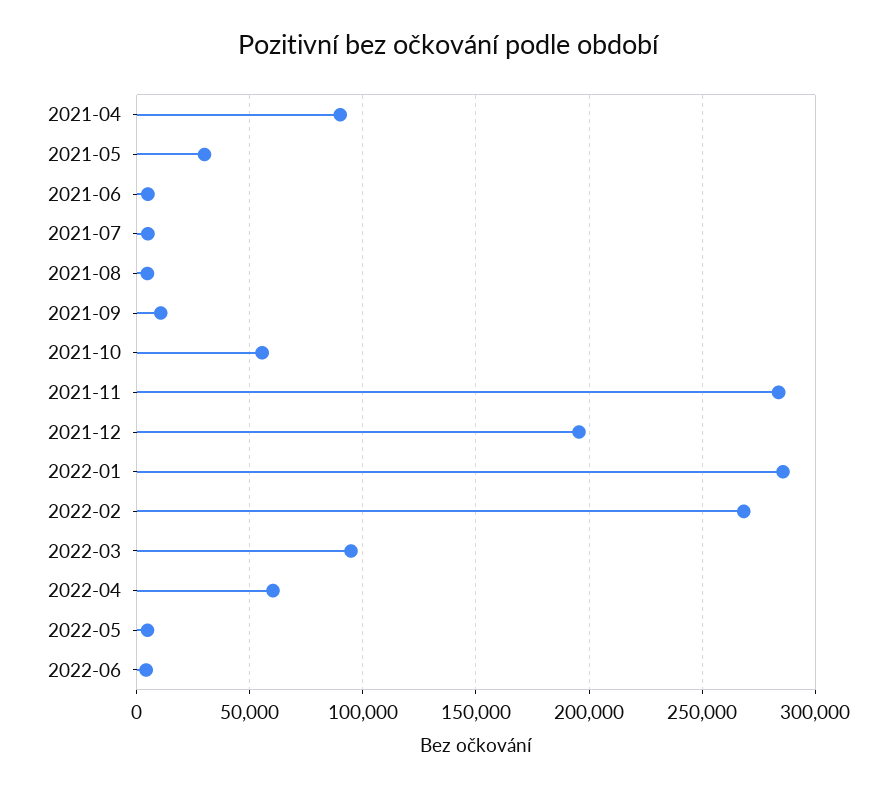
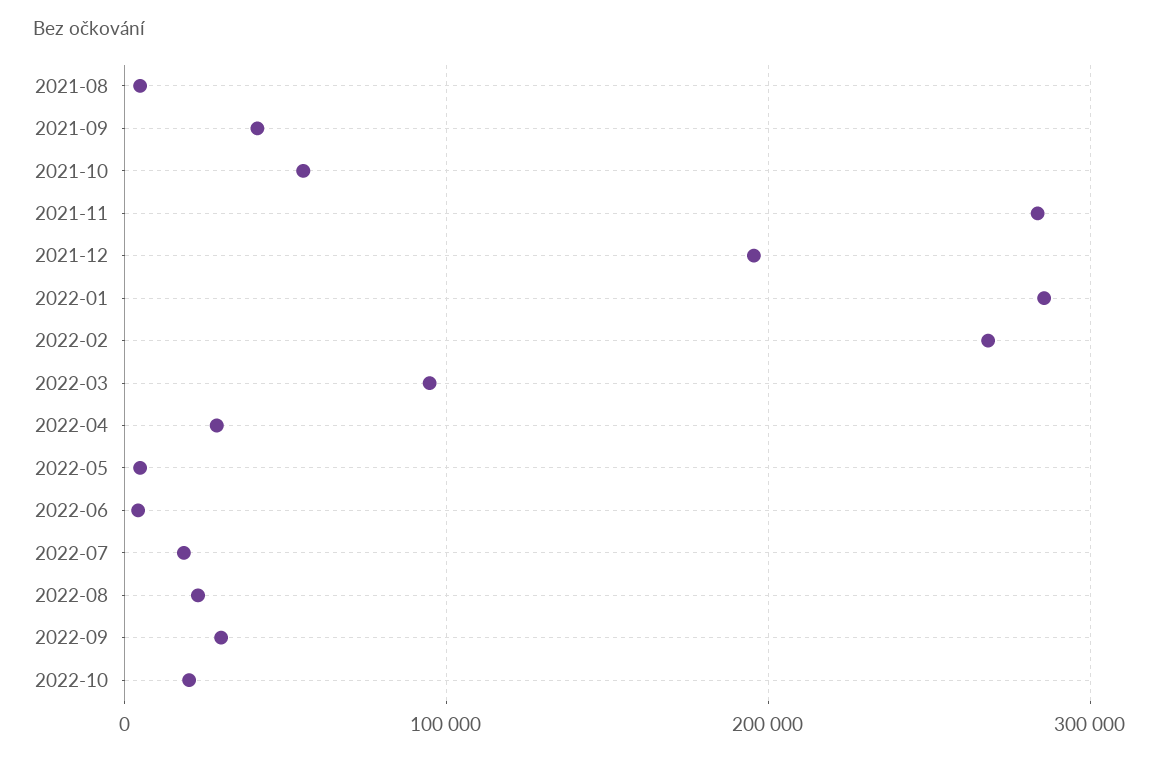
2021-04: 90000 -> none
2021-05: 30000 -> none
2021-06: 5000 -> none
2021-07: 5000 -> none
2021-09: 10000 -> 40000
2022-04: 60000 -> 30000
2022-07: none -> 20000
2022-08: none -> 20000
2022-09: none -> 30000
2022-10: none -> 20000

